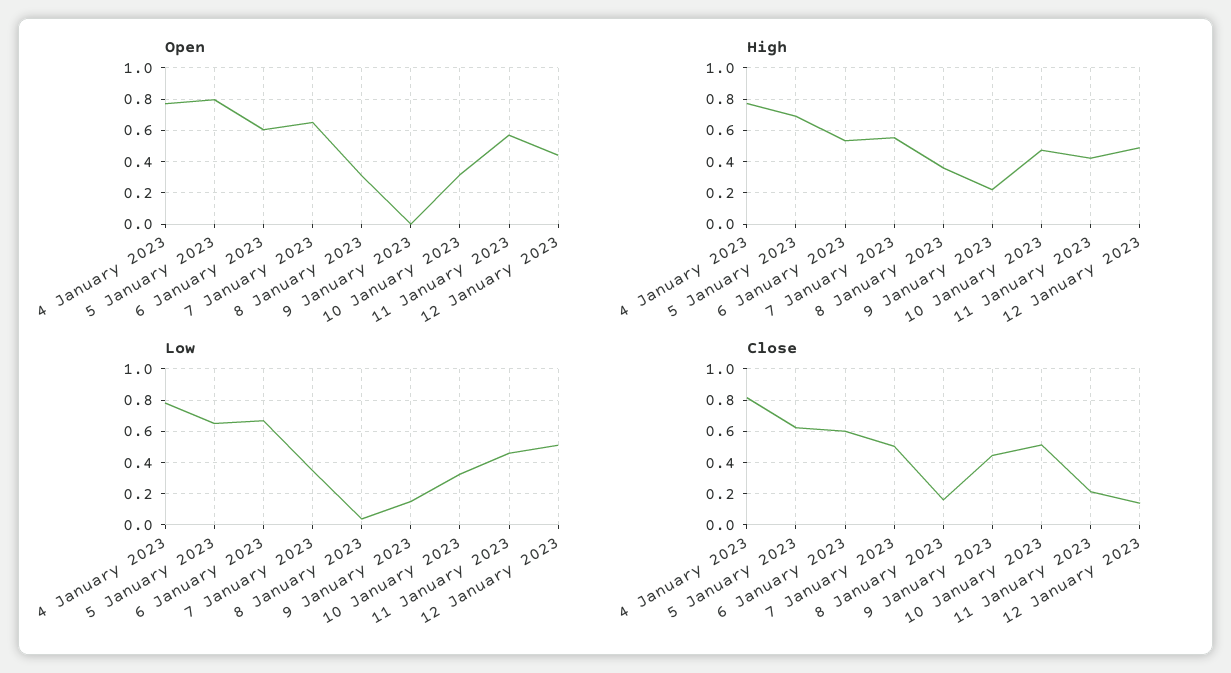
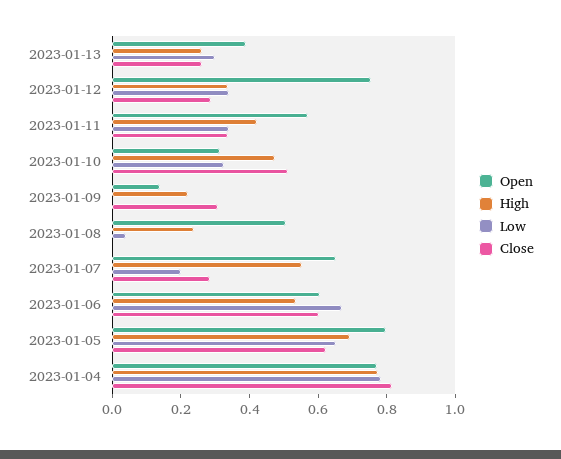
Open, 8 January 2023: 0.3 -> 0.5
Open, 9 January 2023: 0 -> 0.15
Open, 12 January 2023: 0.45 -> 0.75
High, 8 January 2023: 0.35 -> 0.25
High, 12 January 2023: 0.5 -> 0.35
Low, 7 January 2023: 0.35 -> 0.2
Low, 9 January 2023: 0.15 -> 0
Low, 11 January 2023: 0.45 -> 0.35
Low, 12 January 2023: 0.5 -> 0.35
Close, 7 January 2023: 0.5 -> 0.3
Close, 8 January 2023: 0.15 -> 0
Close, 9 January 2023: 0.45 -> 0.3
Close, 11 January 2023: 0.2 -> 0.35
Close, 12 January 2023: 0.15 -> 0.3
Open, 2023-01-13: none -> 0.4
High, 2023-01-13: none -> 0.25
Low, 2023-01-13: none -> 0.3
Close, 2023-01-13: none -> 0.25

